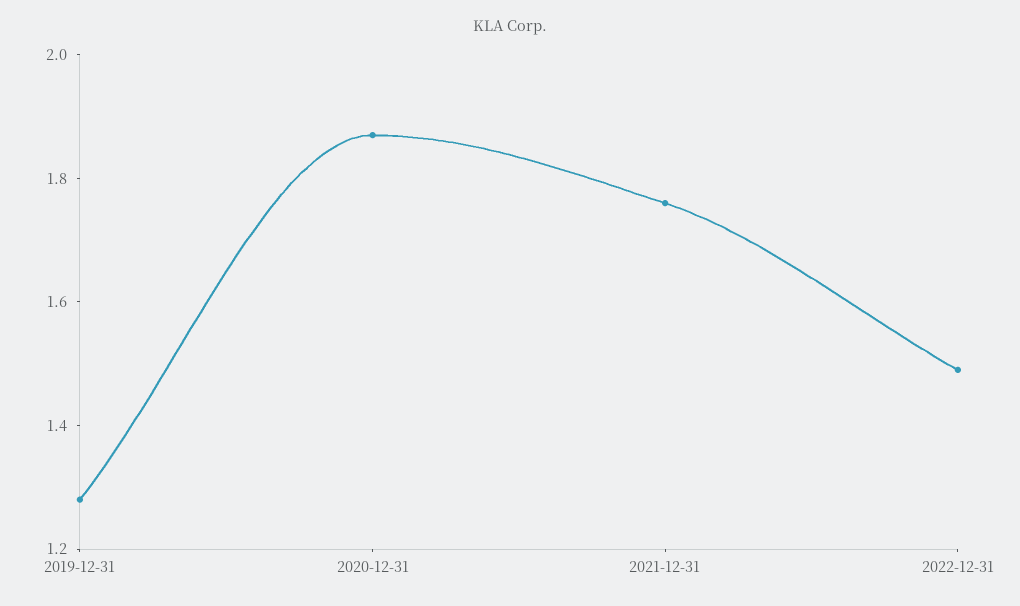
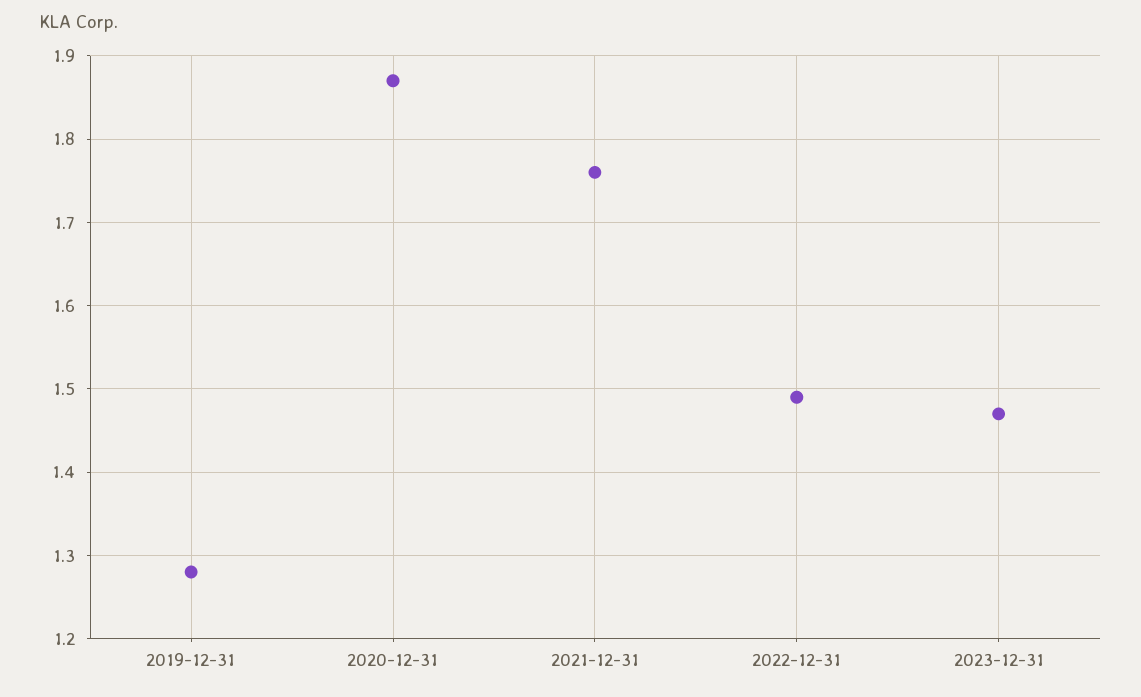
2023-12-31: none -> 1.47

